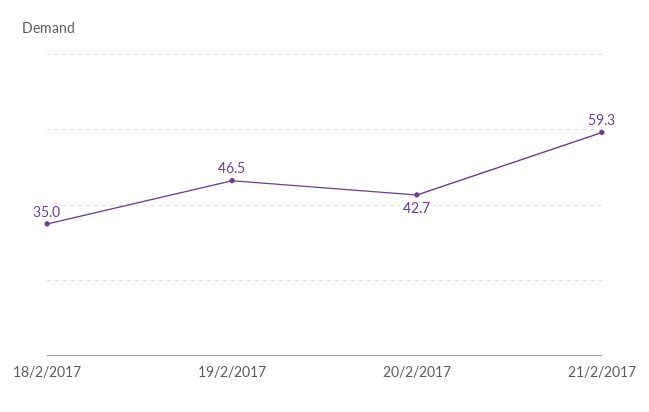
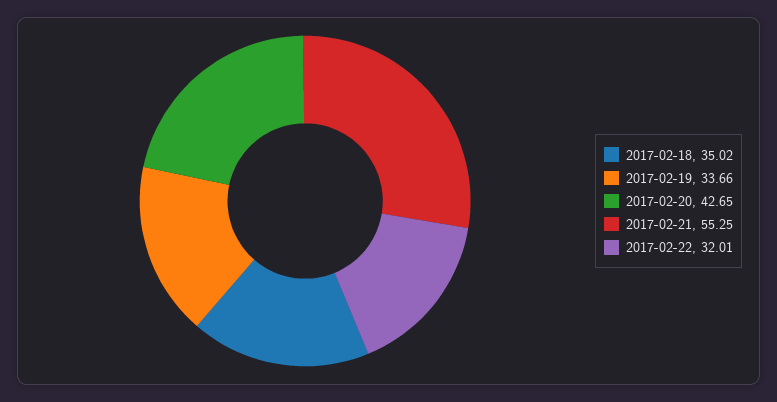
19/2/2017: 46.5 -> 33.66
21/2/2017: 59.3 -> 55.25
2017-02-22: none -> 32.01

